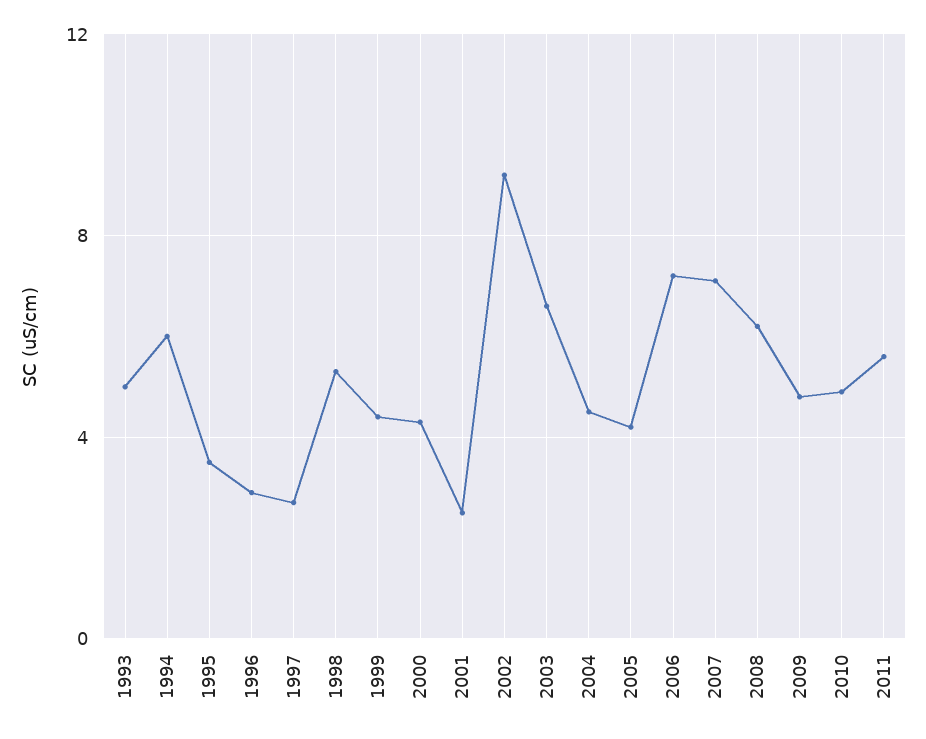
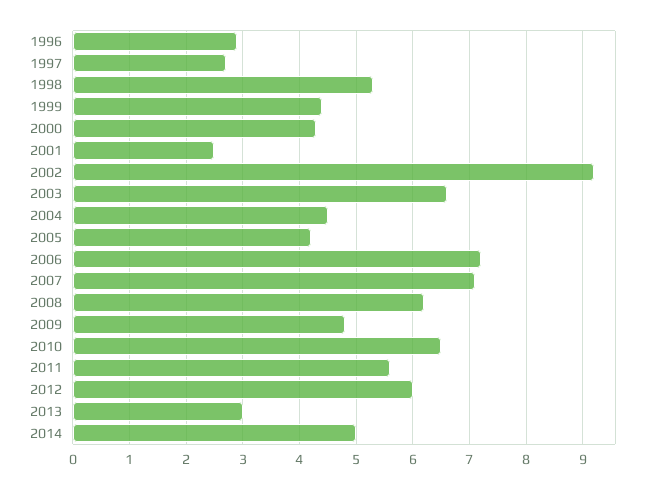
1993: 5 -> none
1994: 6 -> none
1995: 3.5 -> none
2010: 5 -> 6.5
2012: none -> 6
2013: none -> 3
2014: none -> 5

